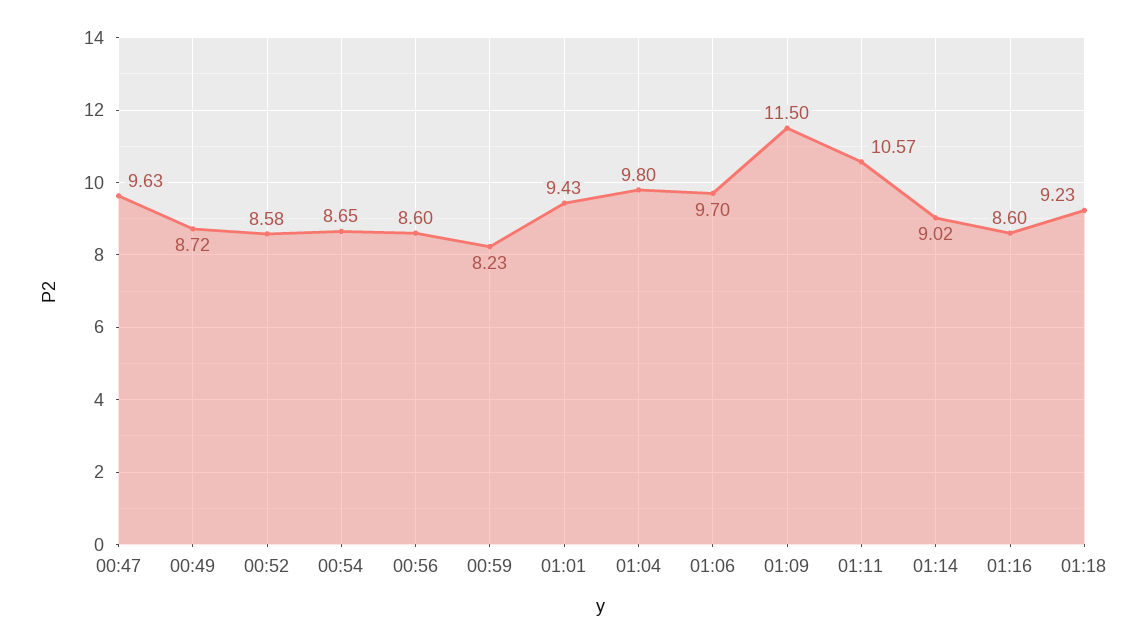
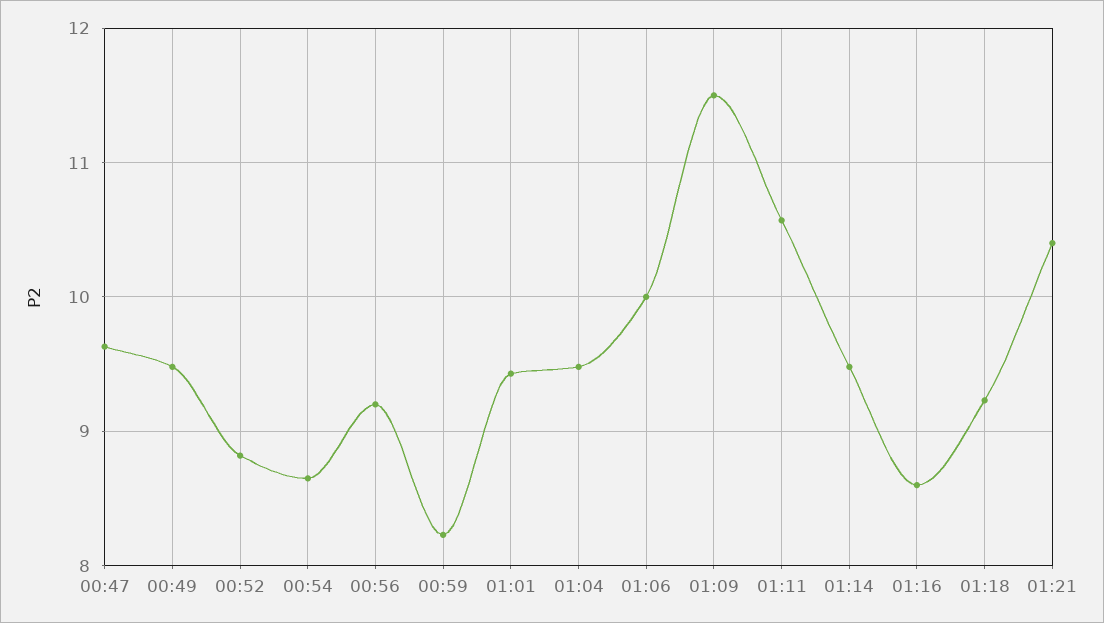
00:49: 8.72 -> 9.5
00:52: 8.58 -> 8.8
00:56: 8.6 -> 9.2
01:04: 9.8 -> 9.5
01:06: 9.7 -> 10
01:14: 9.02 -> 9.5
01:21: none -> 10.4

